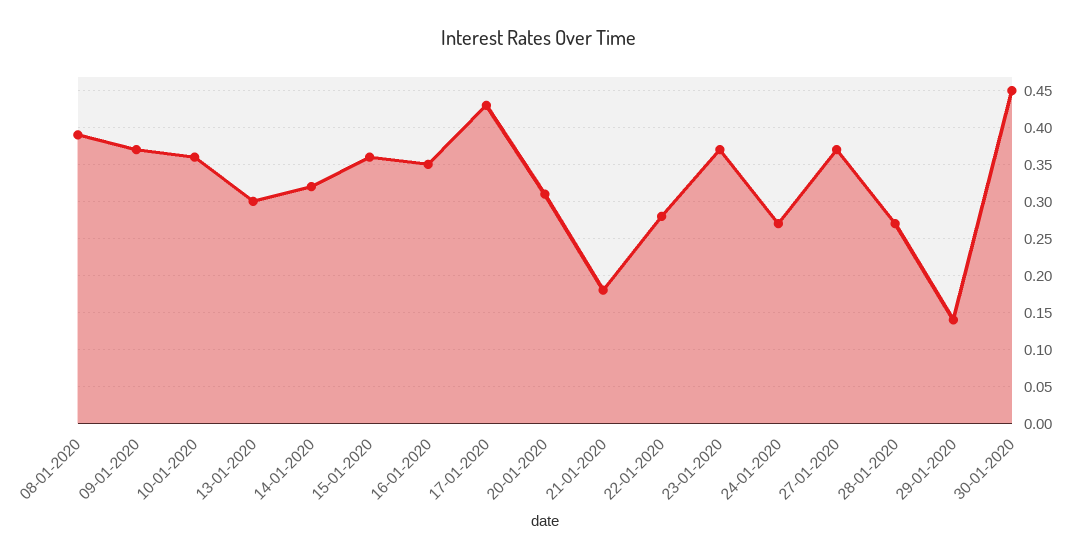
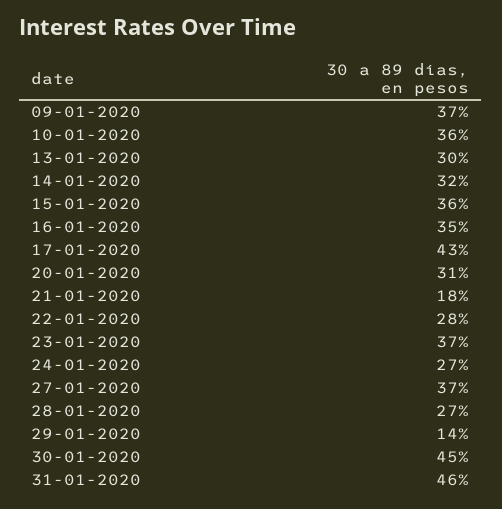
08-01-2020: 0.39 -> none
31-01-2020: none -> 0.46

